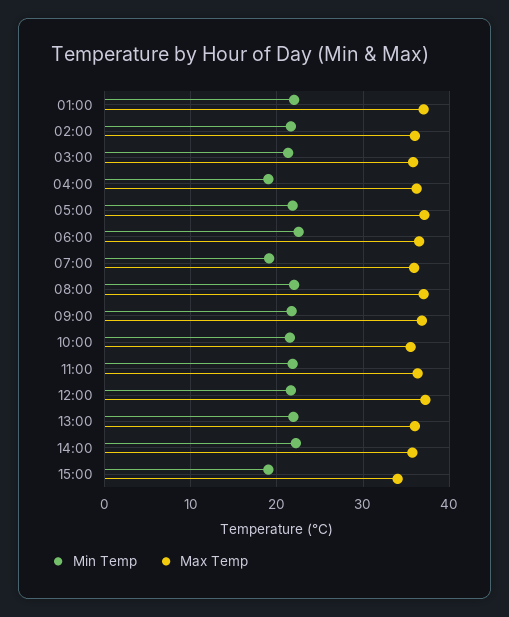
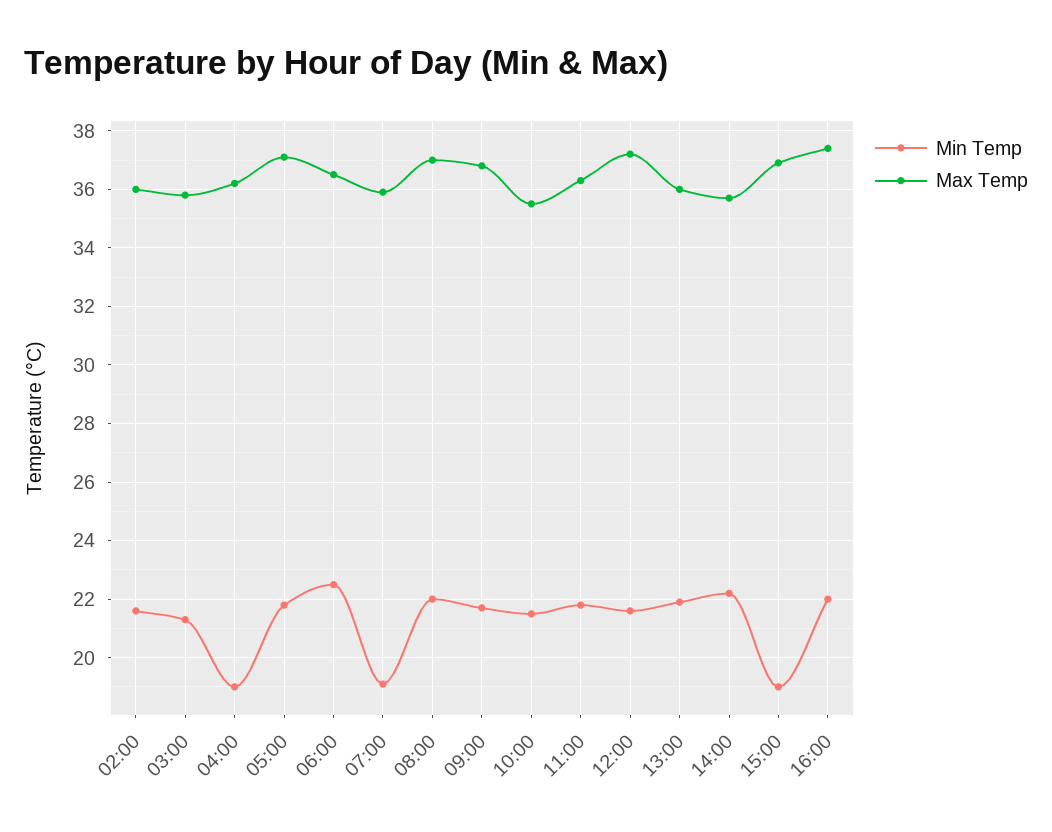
Min Temp, 01:00: 22 -> none
Max Temp, 01:00: 37 -> none
Max Temp, 15:00: 34 -> 37
Min Temp, 16:00: none -> 22
Max Temp, 16:00: none -> 37.5

